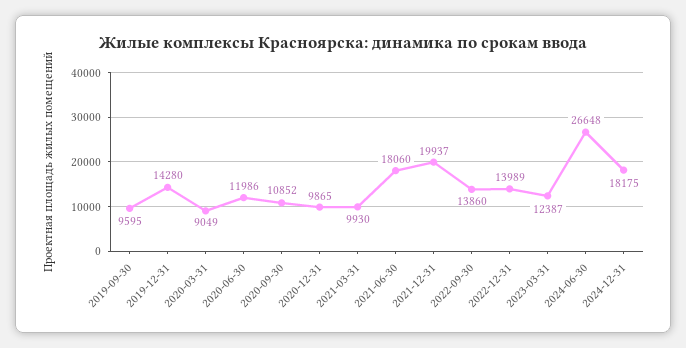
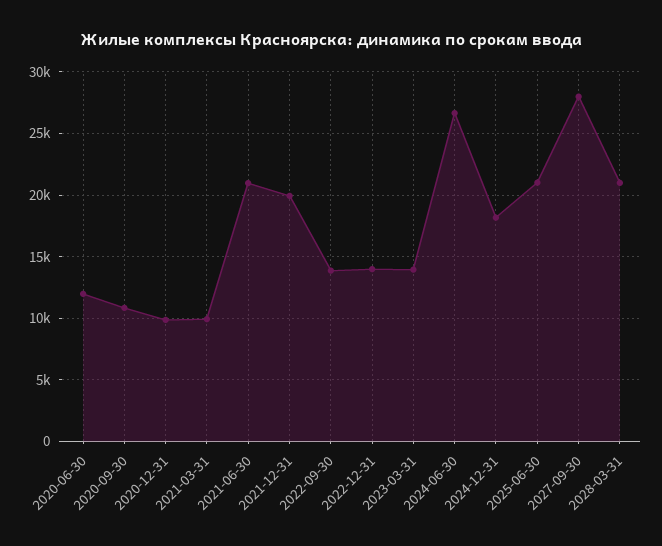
2019-09-30: 9595 -> none
2019-12-31: 14280 -> none
2020-03-31: 9049 -> none
2021-06-30: 18060 -> 21000
2023-03-31: 12387 -> 14000
2025-06-30: none -> 21000
2027-09-30: none -> 28000
2028-03-31: none -> 21000

